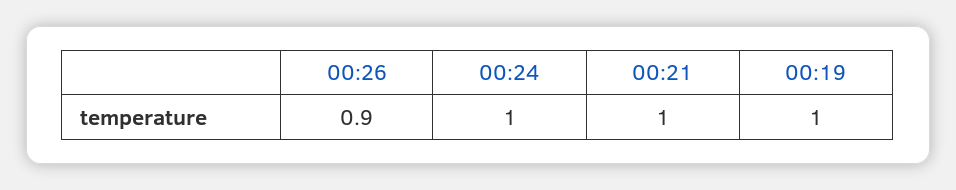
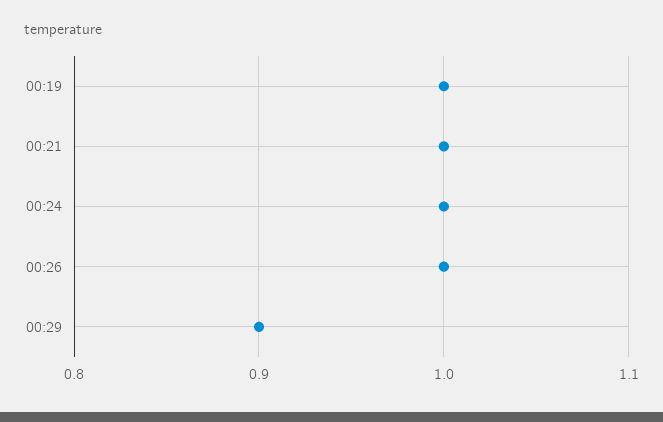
00:26: 0.9 -> 1
00:29: none -> 0.9

